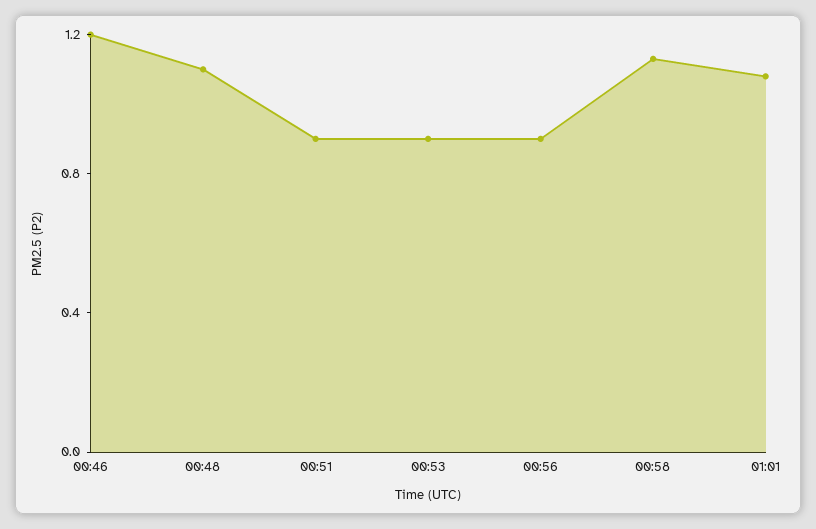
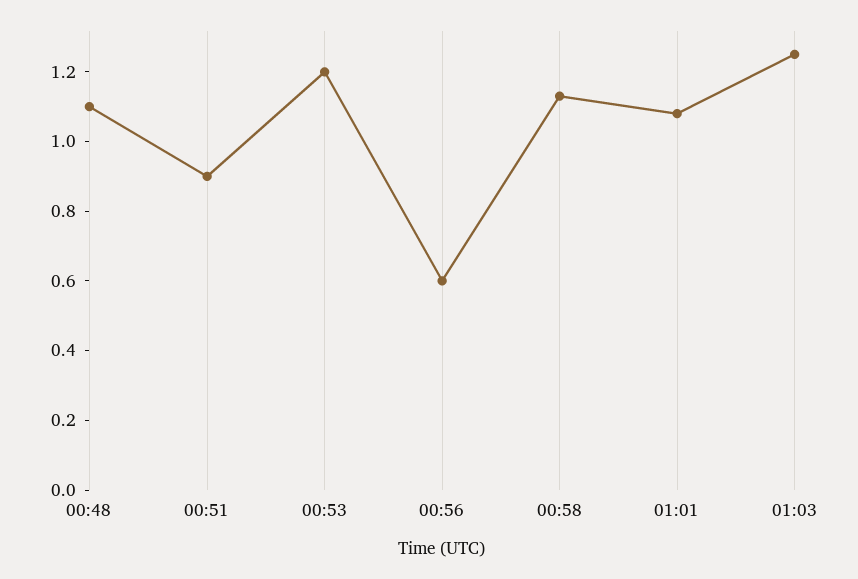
00:46: 1.2 -> none
00:53: 0.9 -> 1.2
00:56: 0.9 -> 0.6
01:03: none -> 1.25

